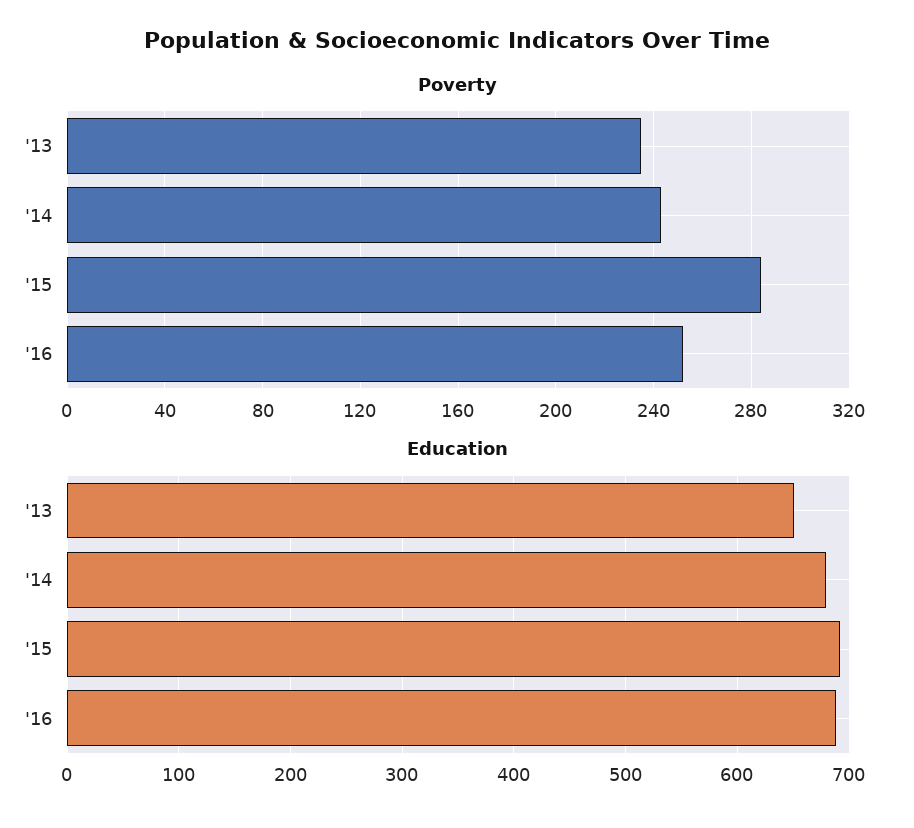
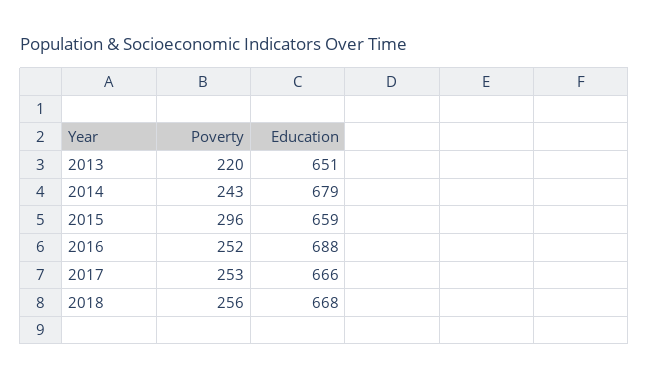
Poverty, '13: 235 -> 220
Poverty, '15: 285 -> 296
Education, '15: 690 -> 659
Poverty, 2017: none -> 253
Education, 2017: none -> 666
Poverty, 2018: none -> 256
Education, 2018: none -> 668

